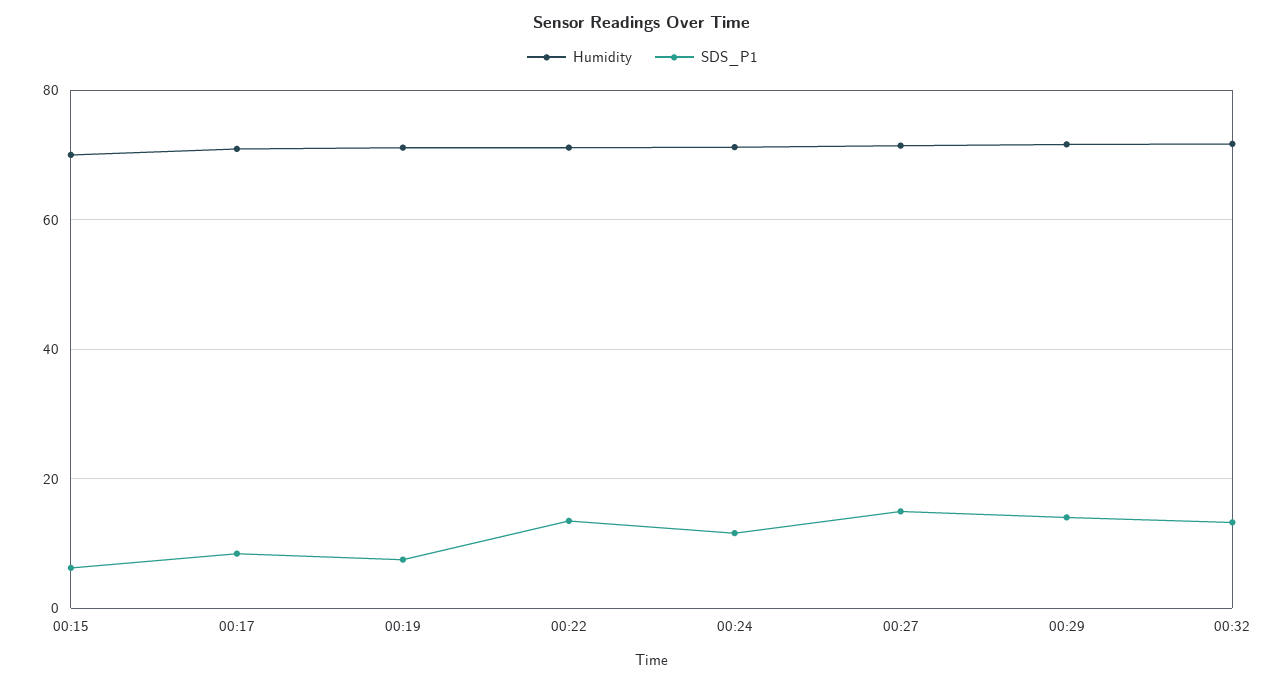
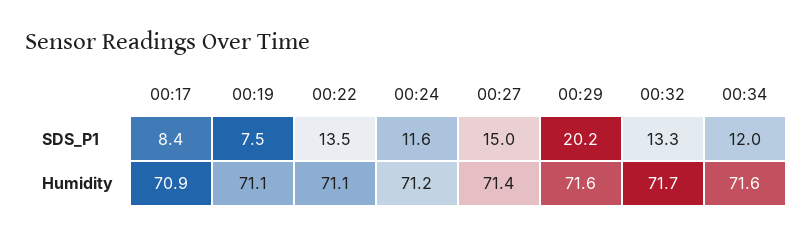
Humidity, 00:15: 70 -> none
SDS_P1, 00:15: 6 -> none
SDS_P1, 00:29: 14 -> 20.2
SDS_P1, 00:34: none -> 12
Humidity, 00:34: none -> 71.6

